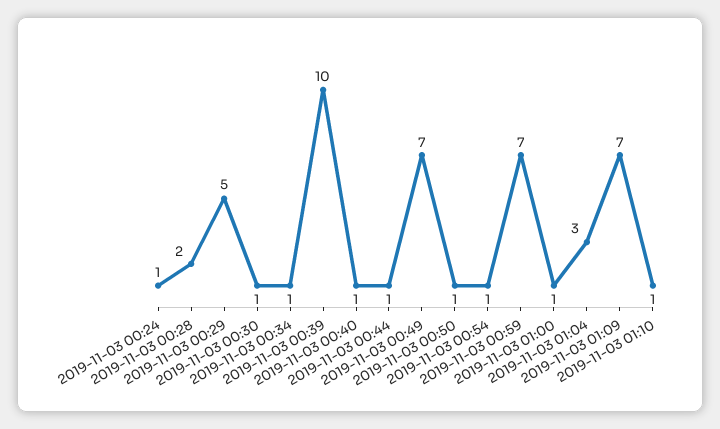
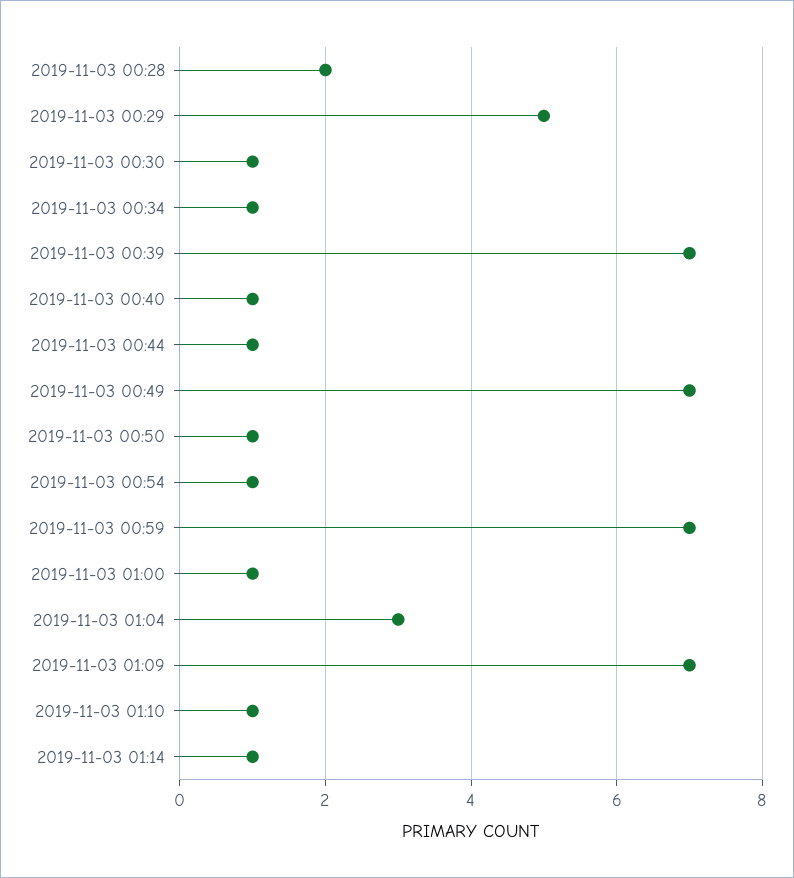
2019-11-03 00:24: 1 -> none
2019-11-03 00:39: 10 -> 7
2019-11-03 01:14: none -> 1

